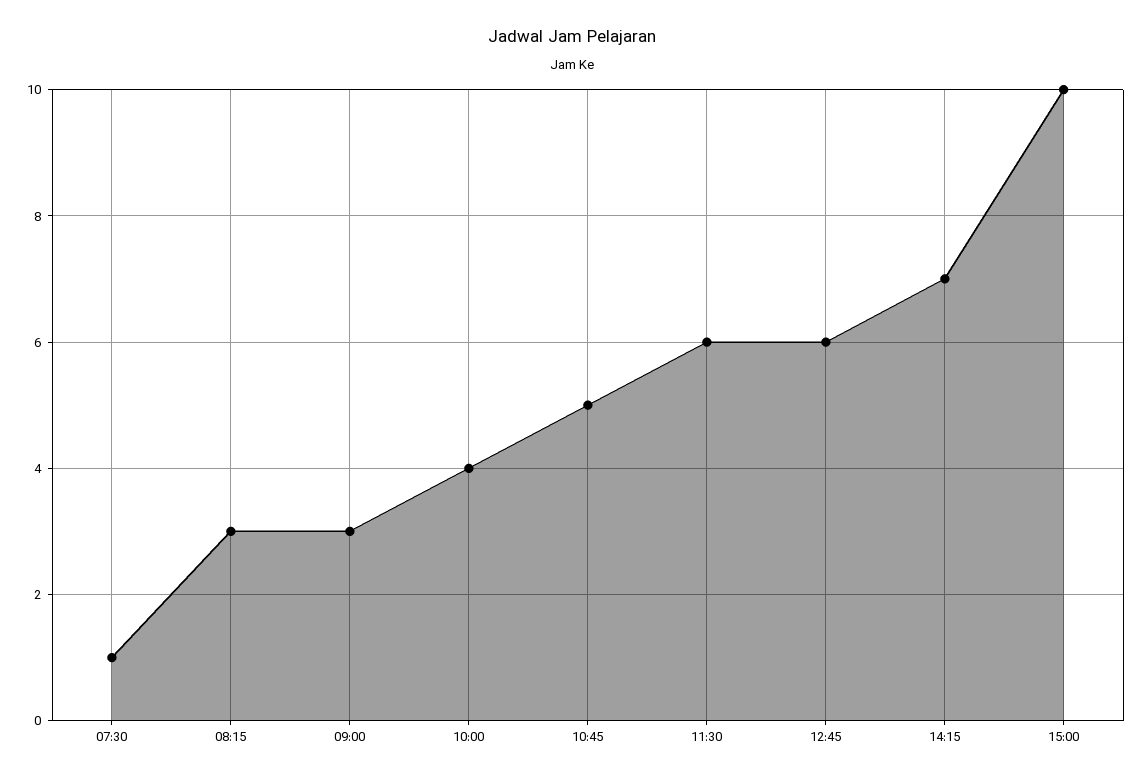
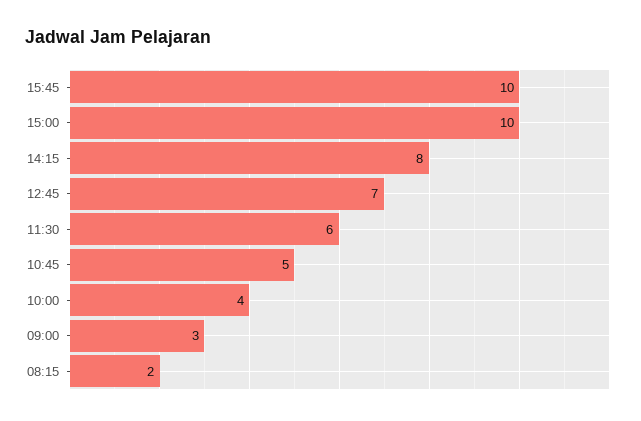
07:30: 1 -> none
08:15: 3 -> 2
12:45: 6 -> 7
14:15: 7 -> 8
15:45: none -> 10

